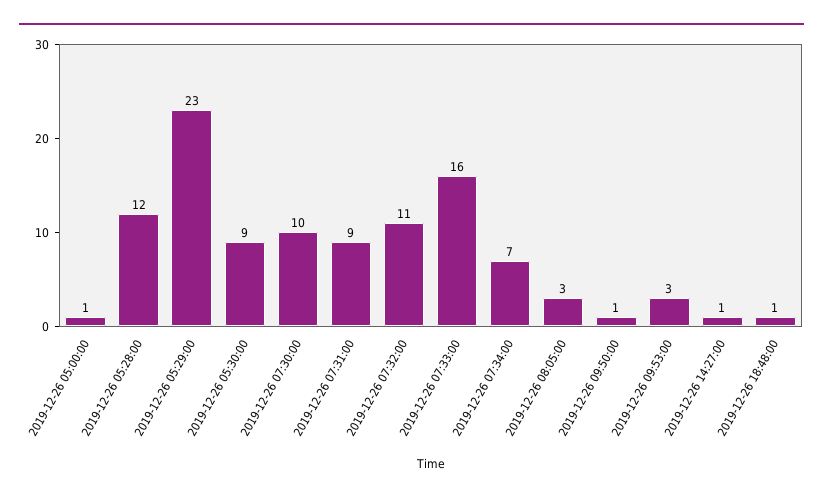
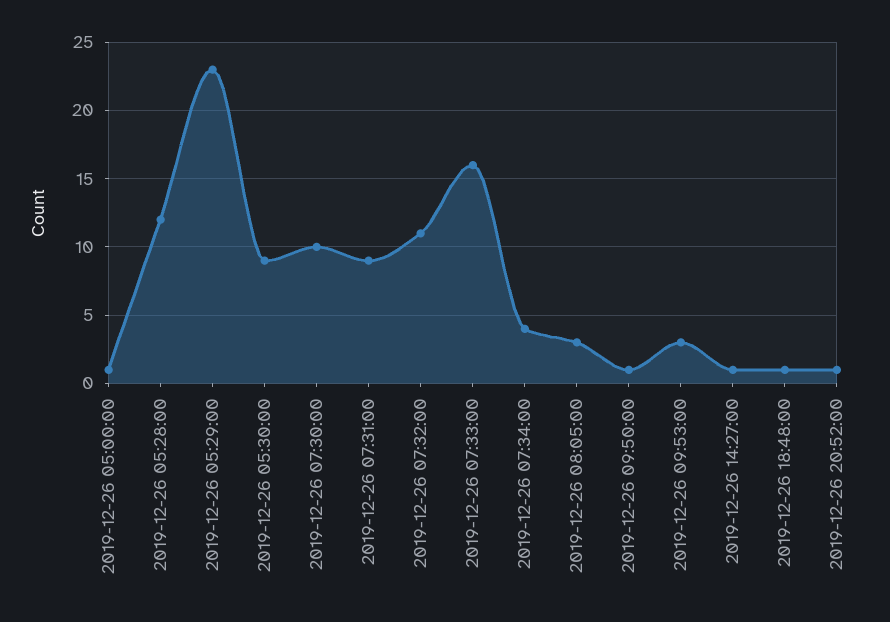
2019-12-26 07:34:00: 7 -> 4
2019-12-26 20:52:00: none -> 1

